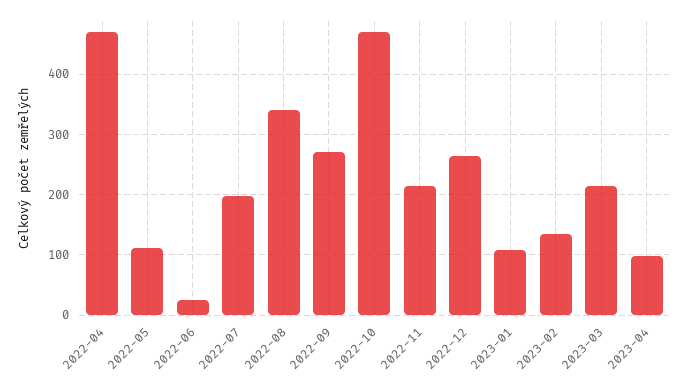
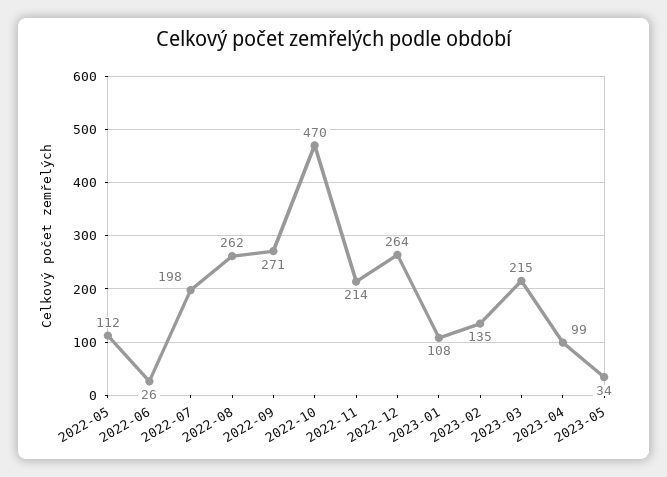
2022-04: 470 -> none
2022-08: 340 -> 262
2023-05: none -> 34

